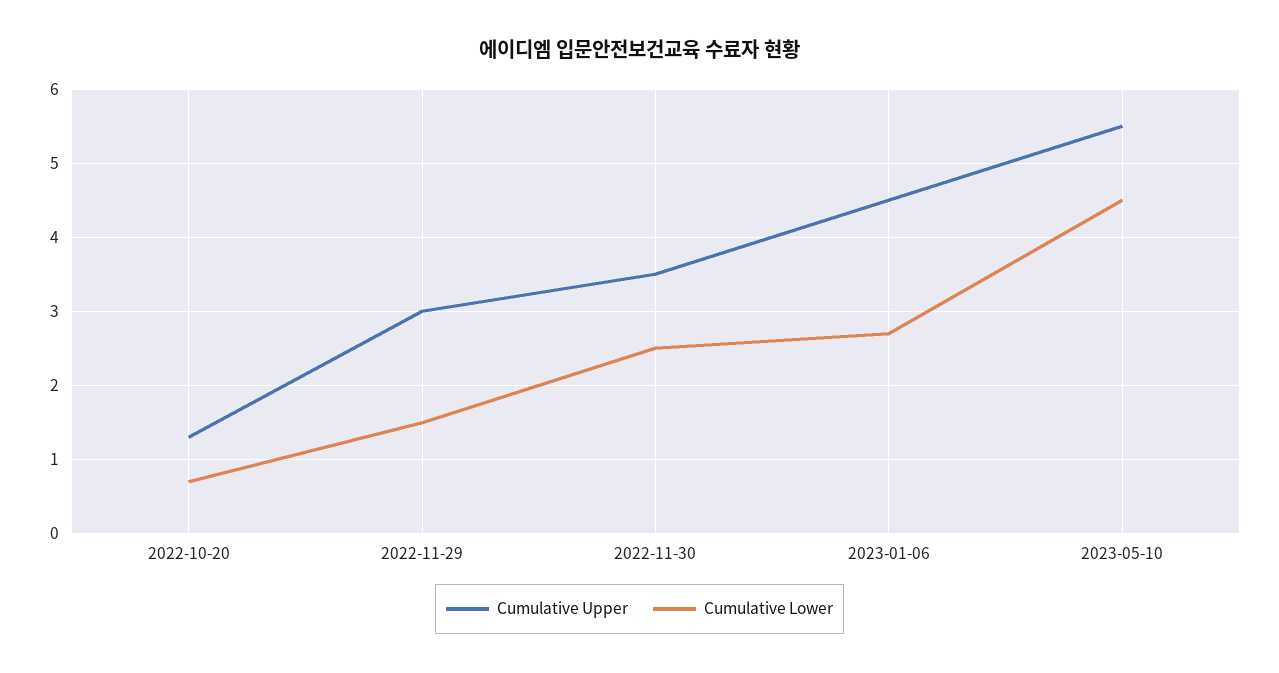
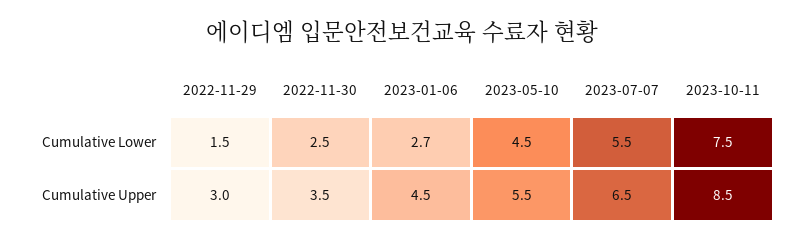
Cumulative Upper, 2022-10-20: 1.3 -> none
Cumulative Lower, 2022-10-20: 0.7 -> none
Cumulative Lower, 2023-07-07: none -> 5.5
Cumulative Lower, 2023-10-11: none -> 7.5
Cumulative Upper, 2023-07-07: none -> 6.5
Cumulative Upper, 2023-10-11: none -> 8.5

